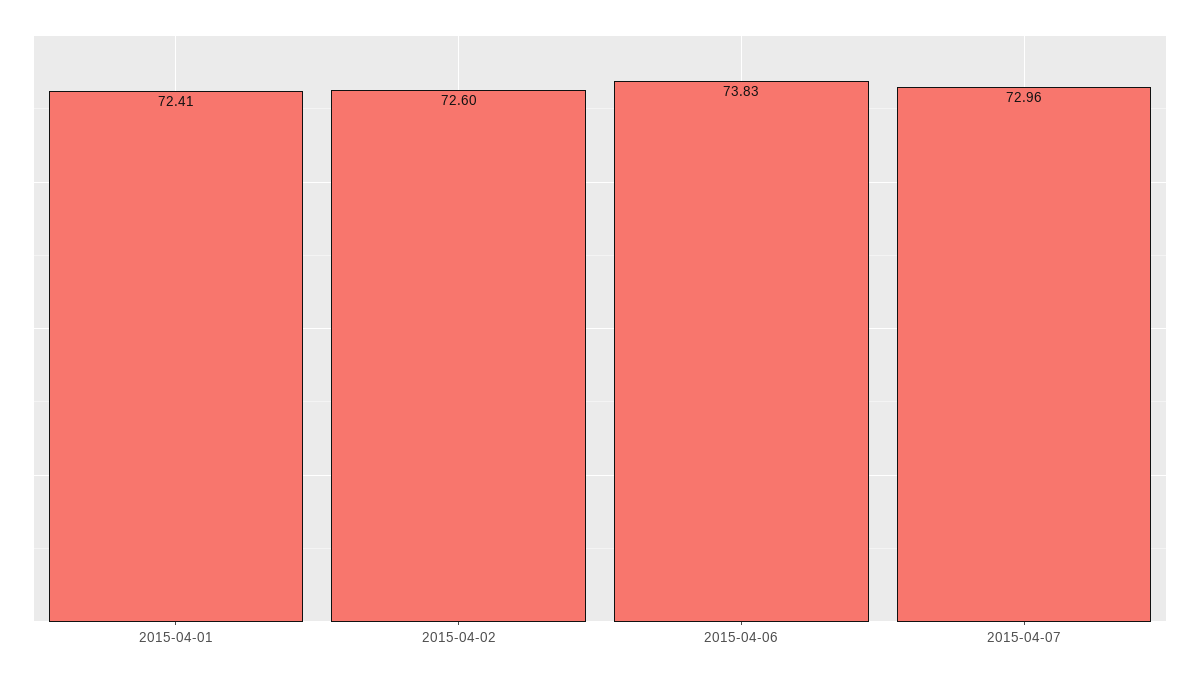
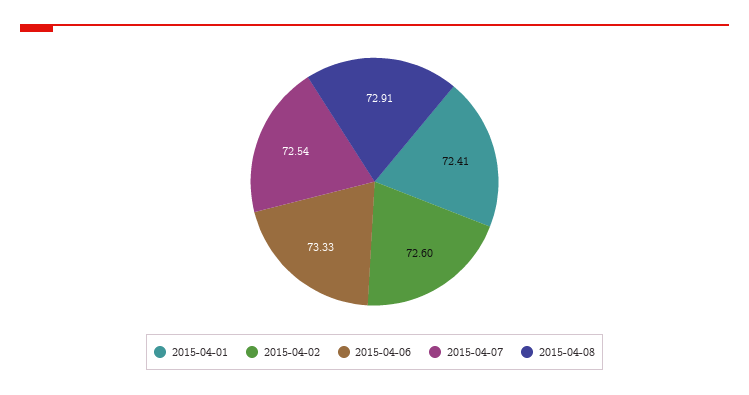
2015-04-06: 73.83 -> 73.33
2015-04-07: 72.96 -> 72.54
2015-04-08: none -> 72.91

